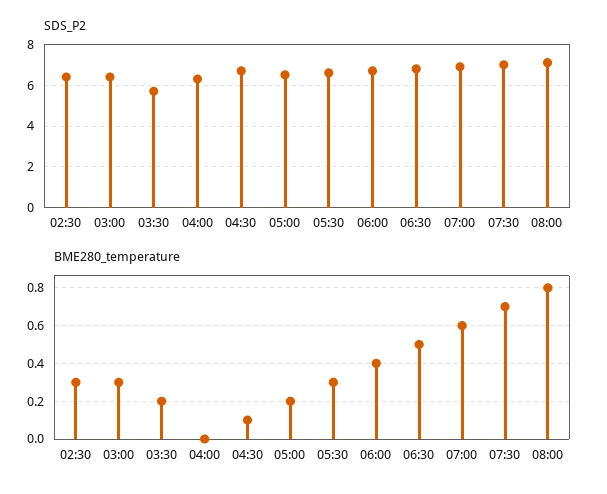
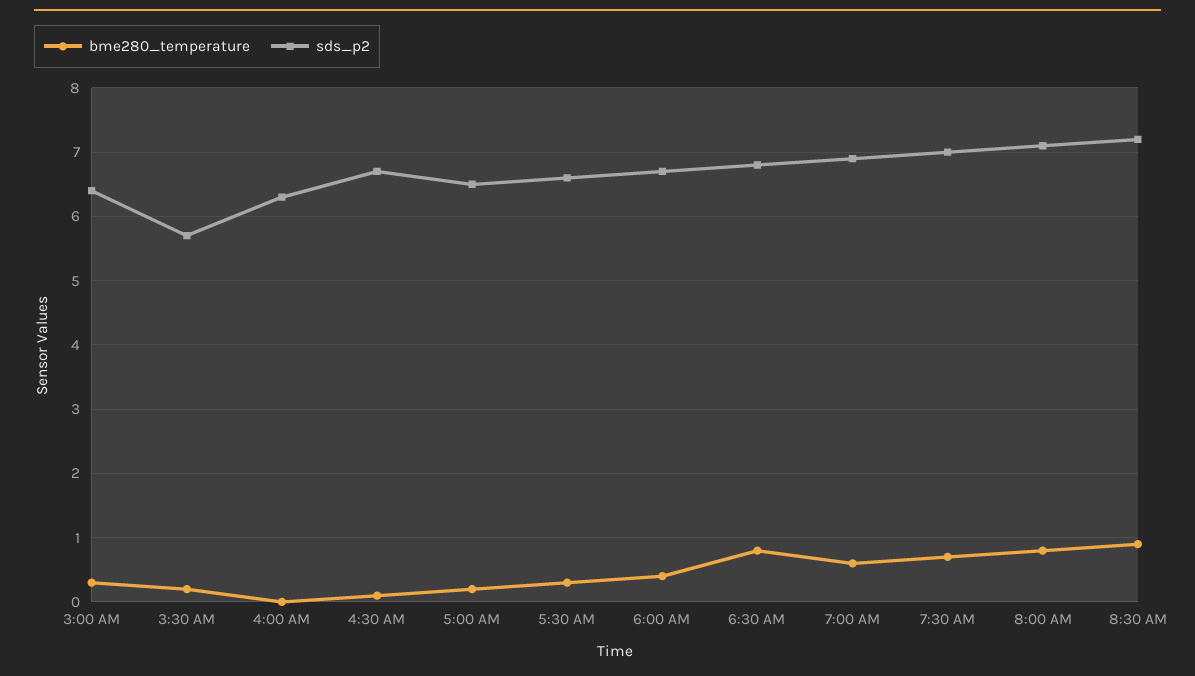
SDS_P2, 02:30: 6.5 -> none
BME280_temperature, 02:30: 0.3 -> none
BME280_temperature, 06:30: 0.5 -> 0.8
BME280_temperature, 8:30 AM: none -> 0.9
SDS_P2, 8:30 AM: none -> 7.2

